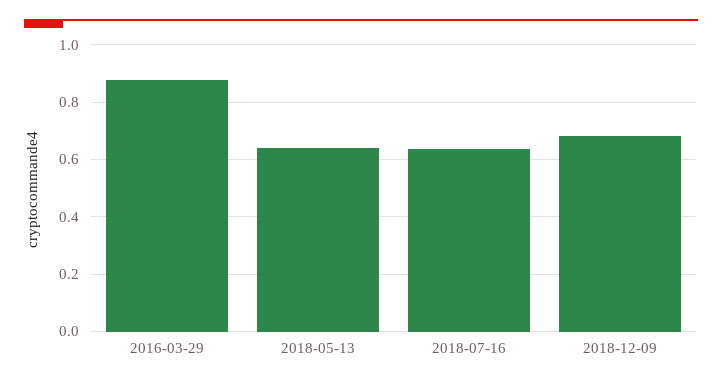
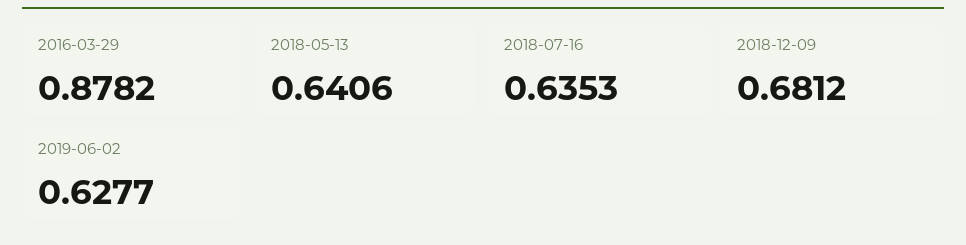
2019-06-02: none -> 0.6277

